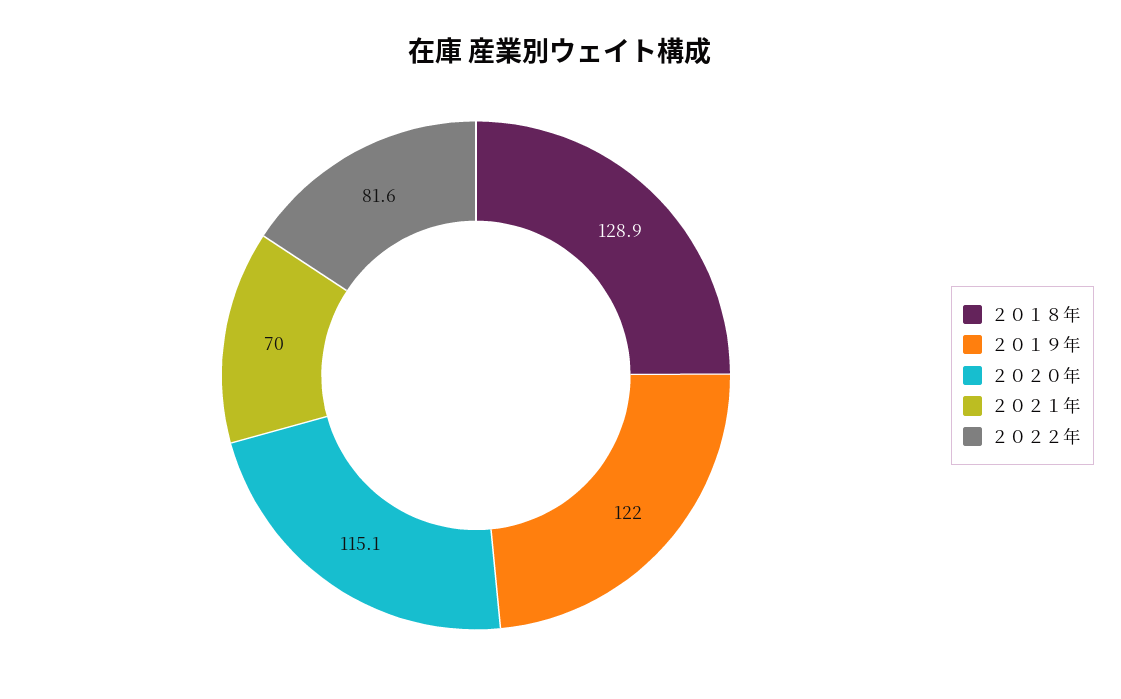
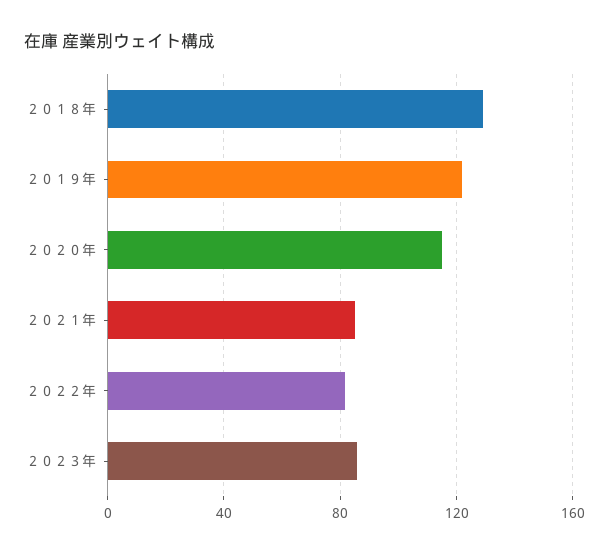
２０２１年: 70 -> 85
２０２３年: none -> 85

